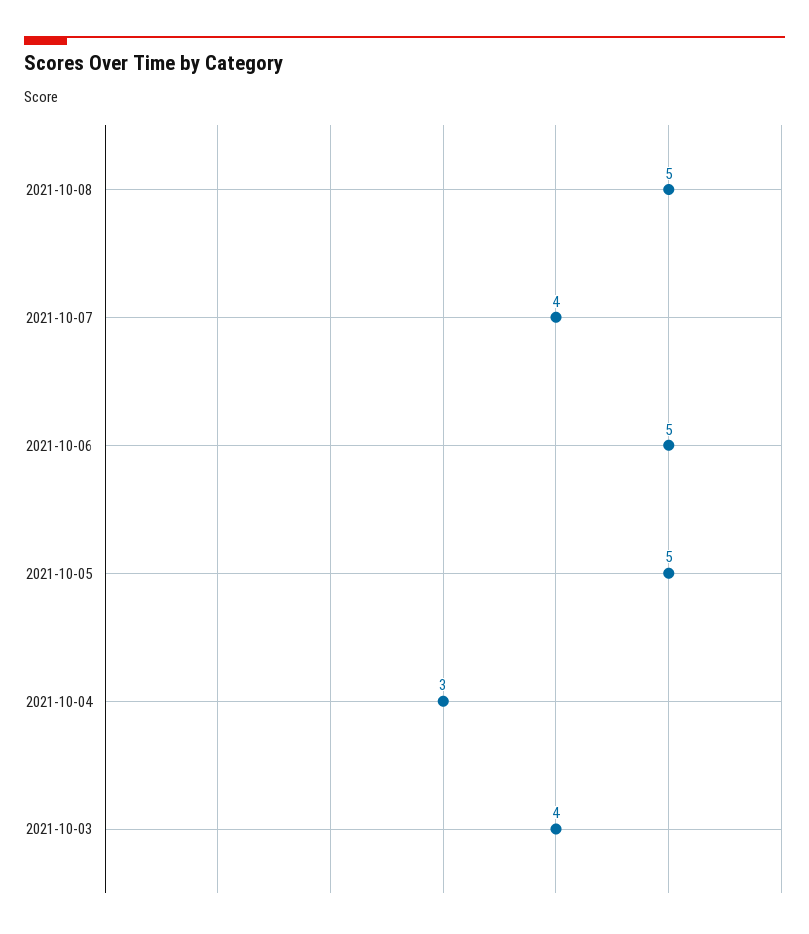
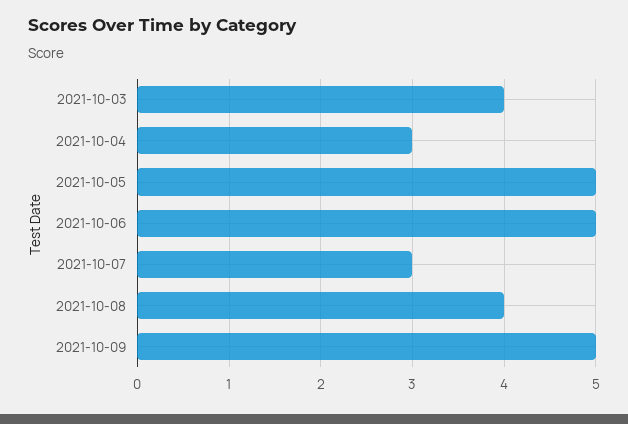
2021-10-08: 5 -> 4
2021-10-07: 4 -> 3
2021-10-09: none -> 5

